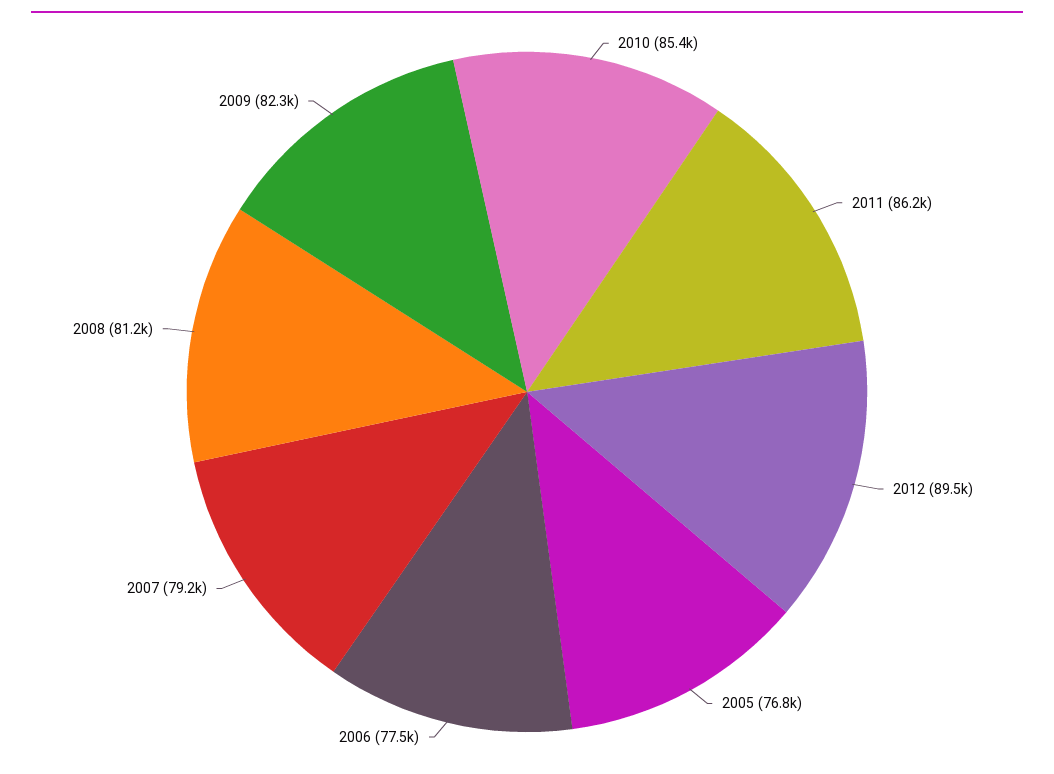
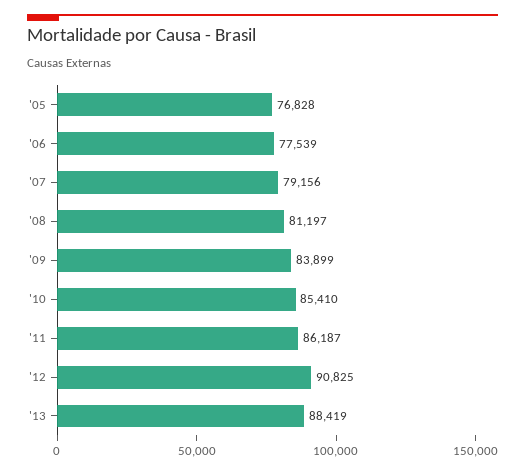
2012: 89500 -> 90825
2009: 82300 -> 83899
'13: none -> 88419

